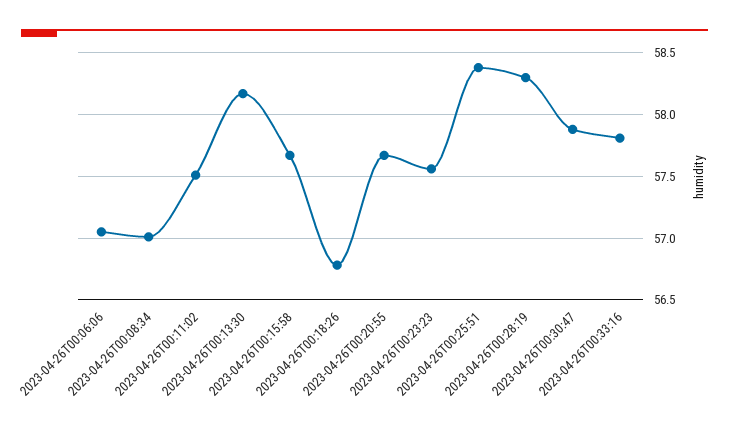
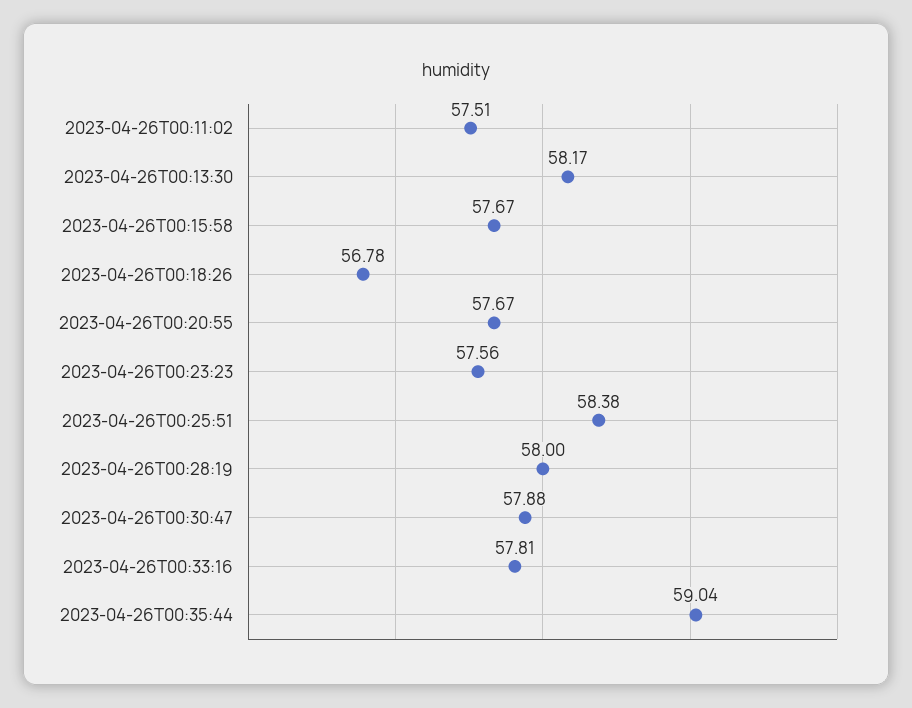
2023-04-26T00:06:06: 57.05 -> none
2023-04-26T00:08:34: 57 -> none
2023-04-26T00:28:19: 58.3 -> 58
2023-04-26T00:35:44: none -> 59.04

